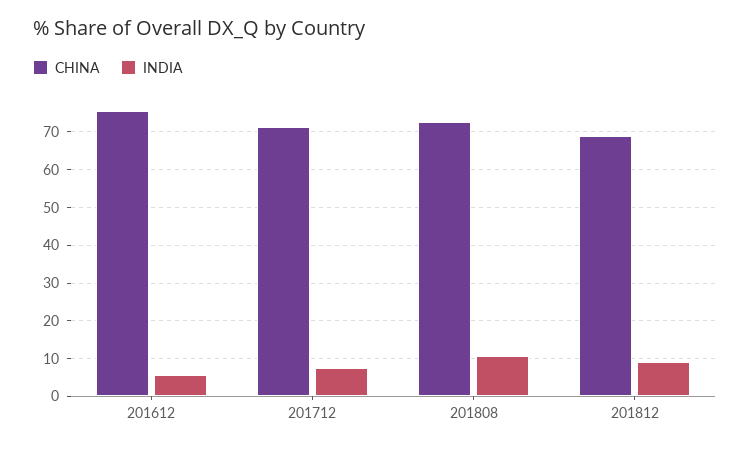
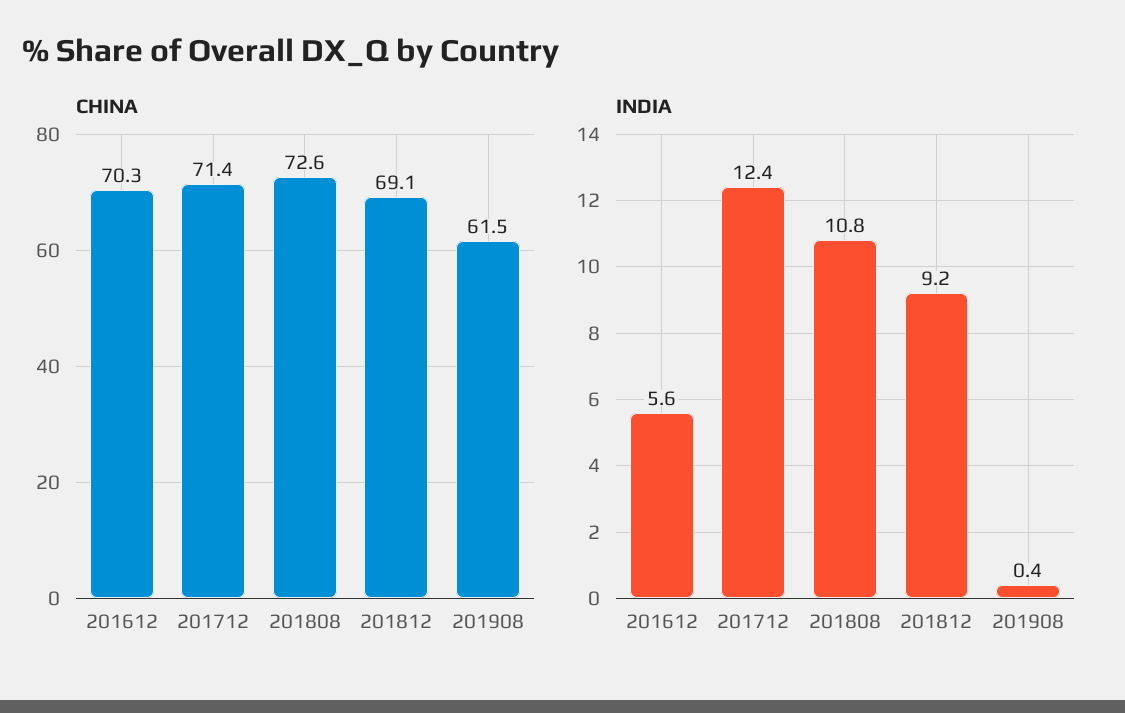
CHINA, 201612: 76 -> 70.3
INDIA, 201712: 8 -> 12.4
CHINA, 201908: none -> 61.5
INDIA, 201908: none -> 0.4

